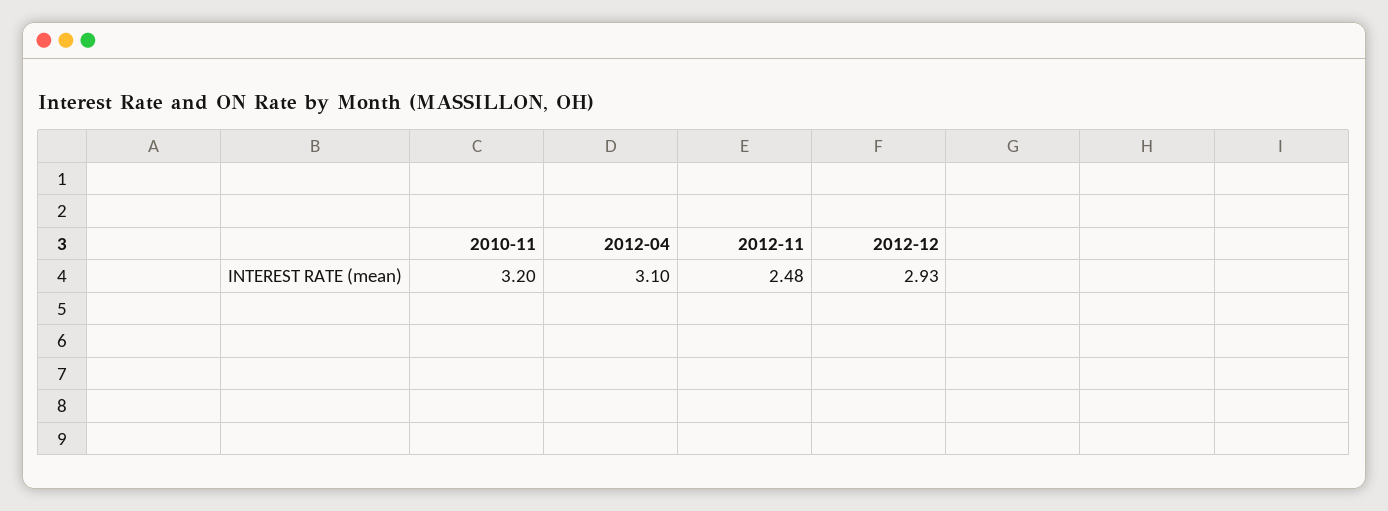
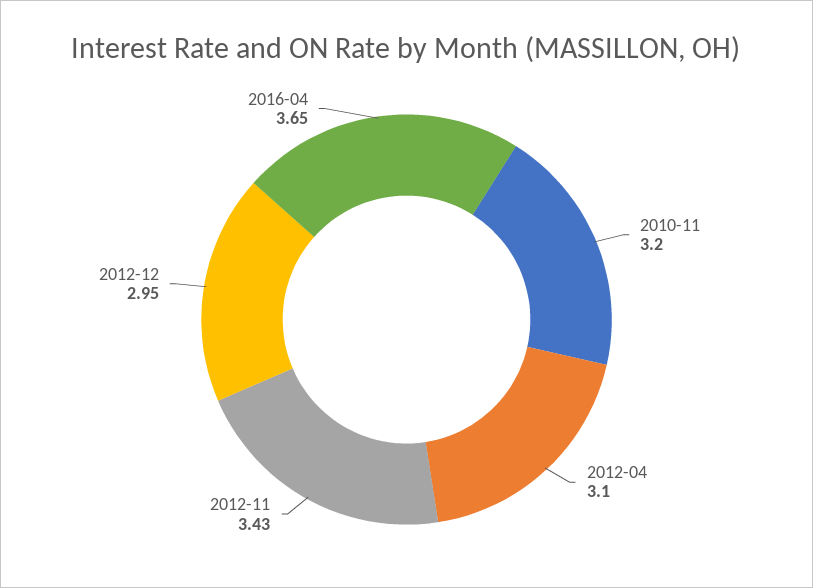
2012-11: 2.48 -> 3.43
2012-12: 2.93 -> 2.95
2016-04: none -> 3.65

